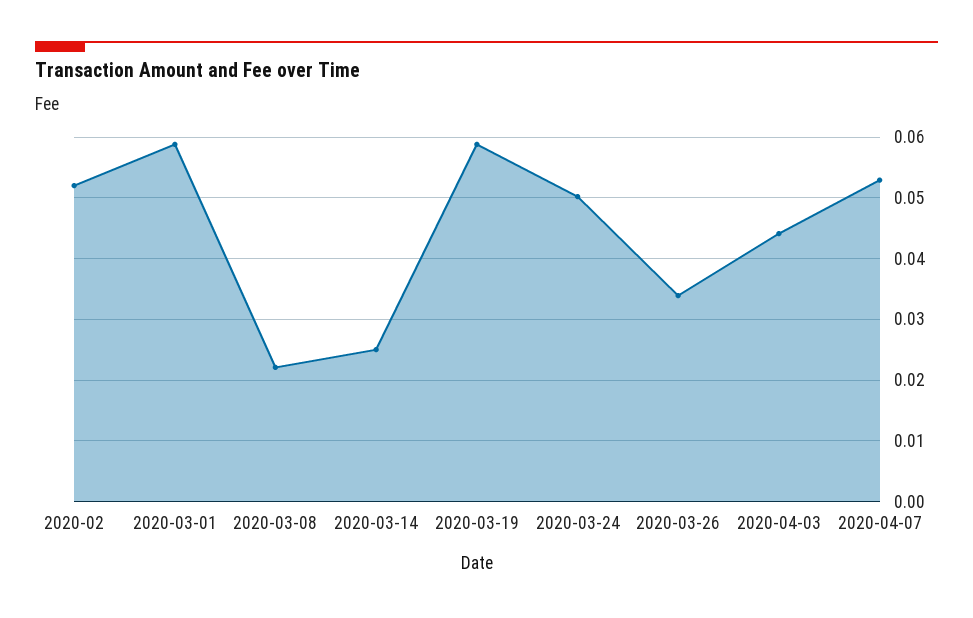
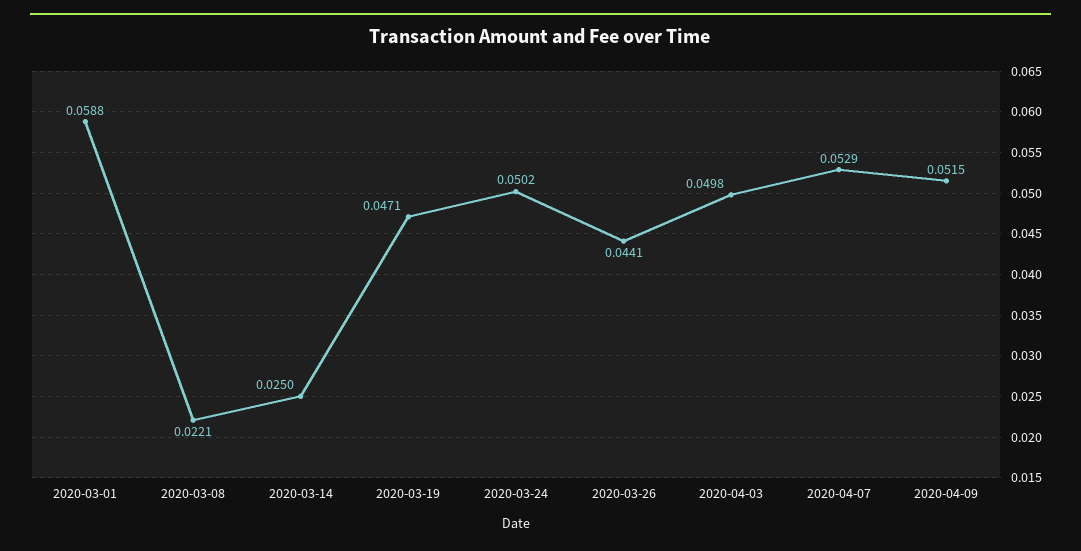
2020-02: 0.052 -> none
2020-03-19: 0.059 -> 0.0471
2020-03-26: 0.034 -> 0.0441
2020-04-03: 0.044 -> 0.0498
2020-04-09: none -> 0.0515

